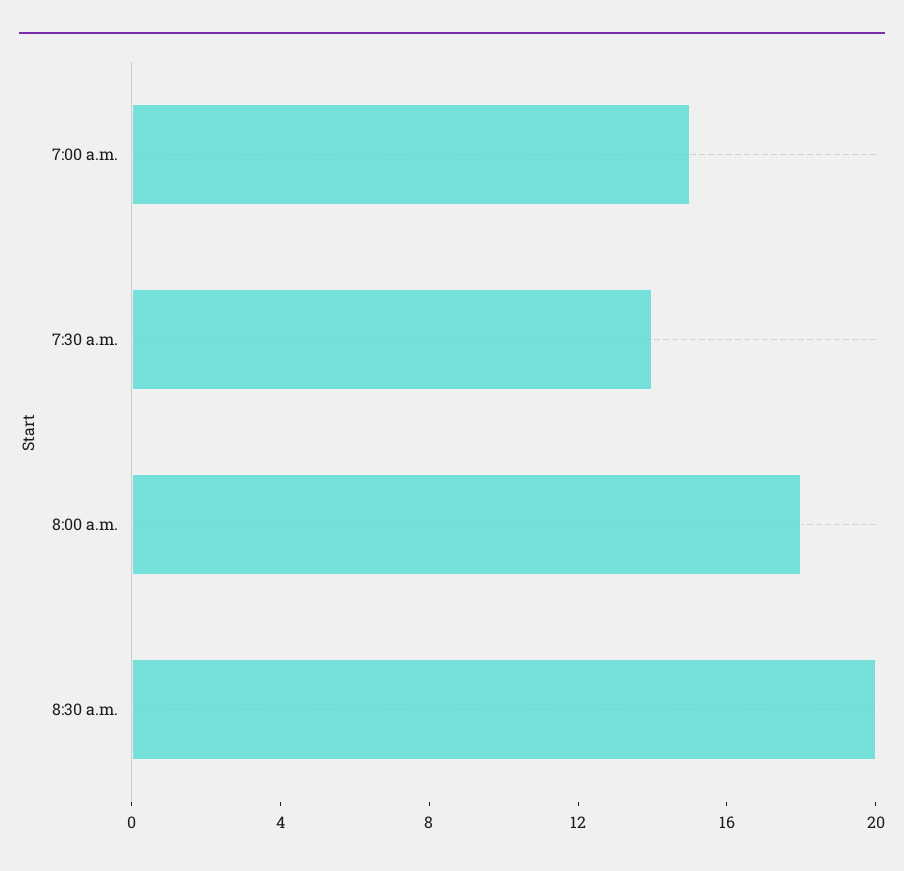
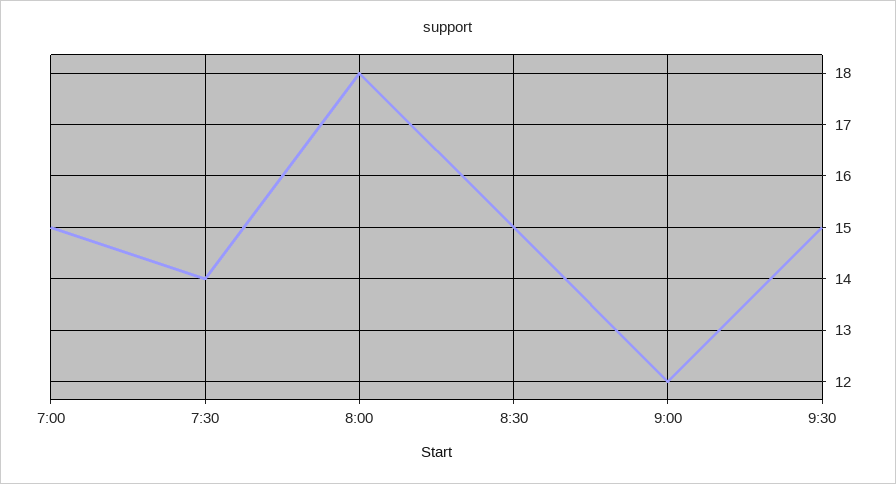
8:30 a.m.: 20 -> 15
9:00: none -> 12
9:30: none -> 15

